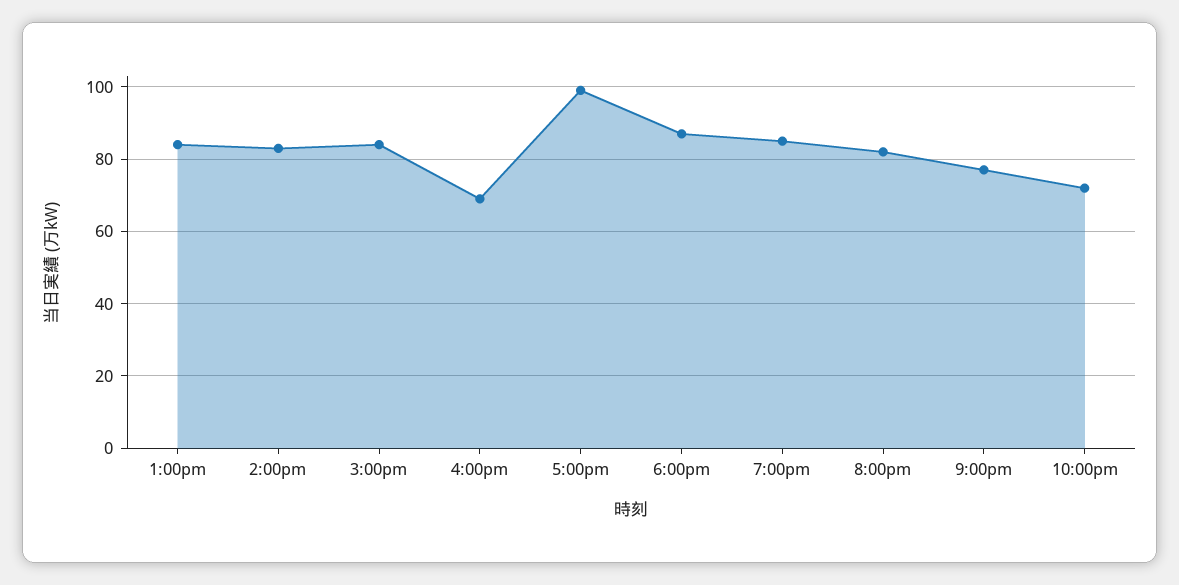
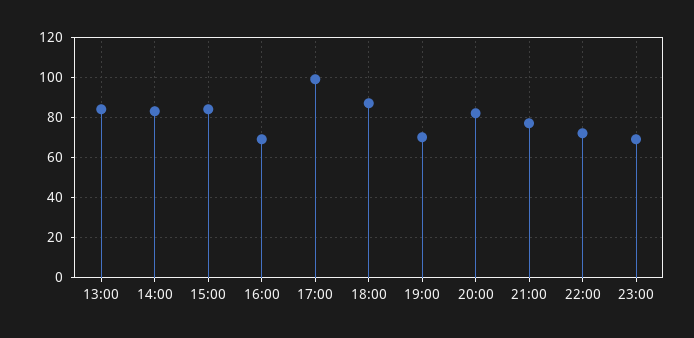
7:00pm: 85 -> 70
23:00: none -> 70

